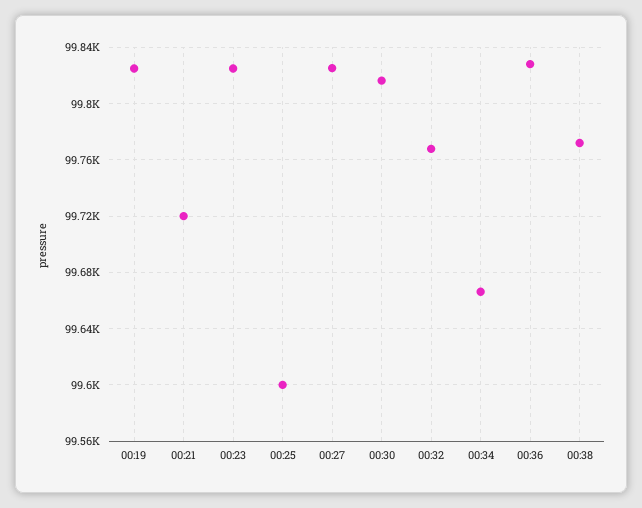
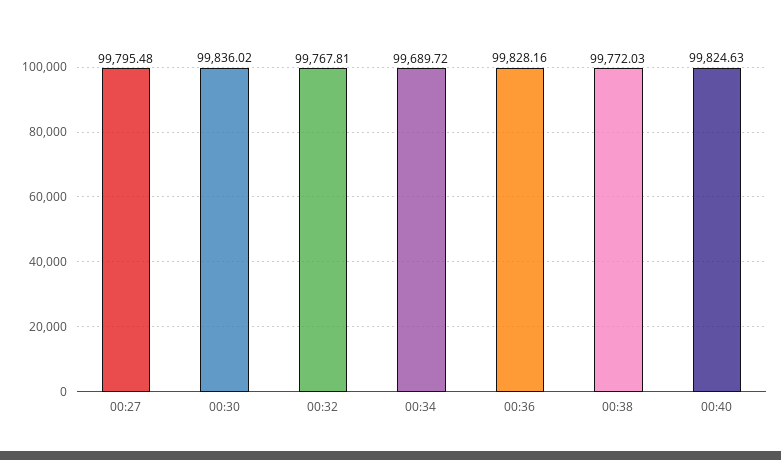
00:19: 99825 -> none
00:21: 99720 -> none
00:23: 99825 -> none
00:25: 99600 -> none
00:27: 99825 -> 99795.48
00:30: 99815 -> 99836.02
00:34: 99665 -> 99689.72
00:40: none -> 99824.63

